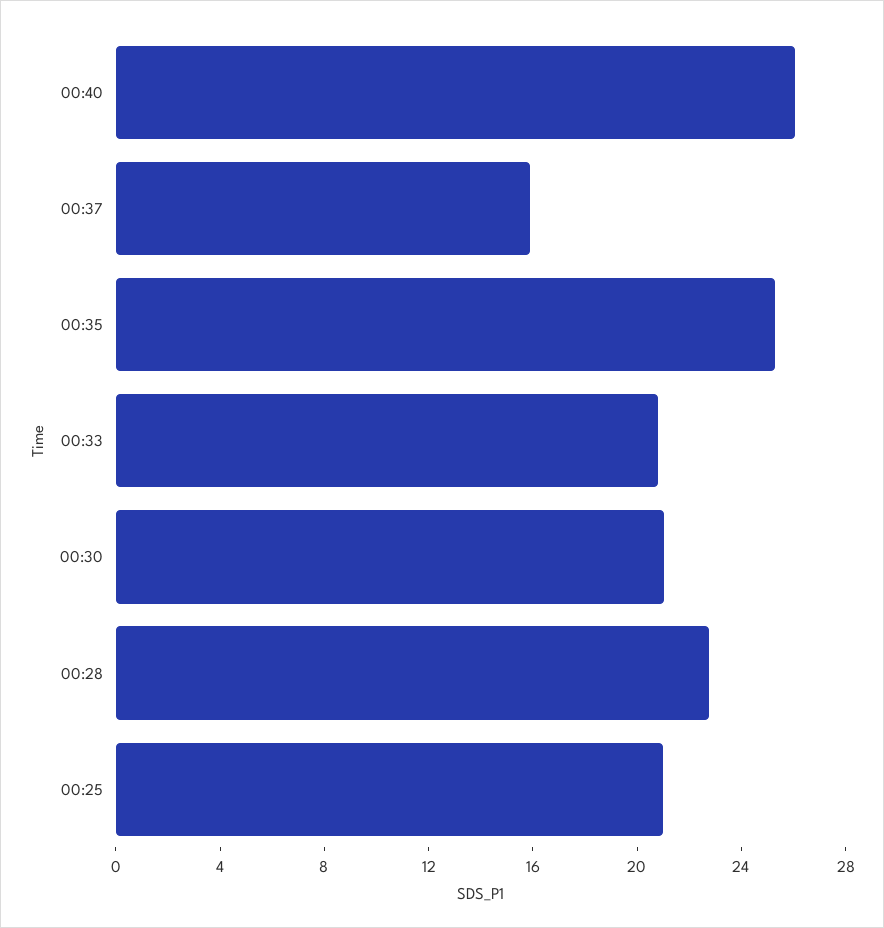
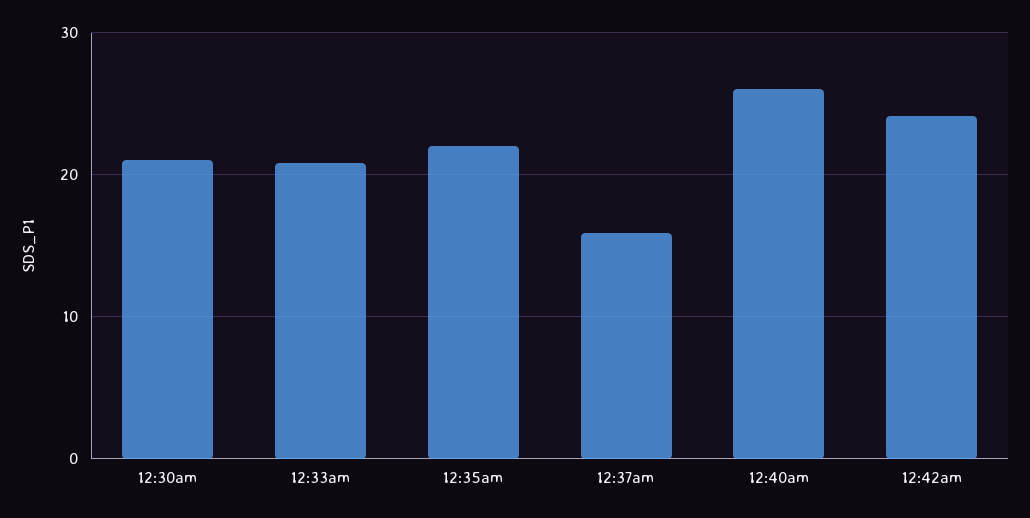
00:35: 25 -> 22
00:28: 23 -> none
00:25: 21 -> none
12:42am: none -> 24

